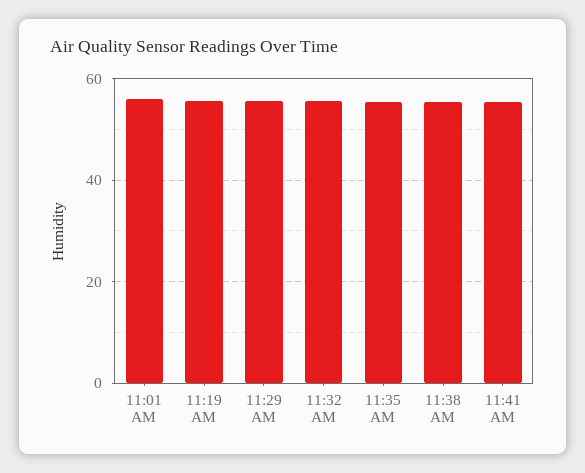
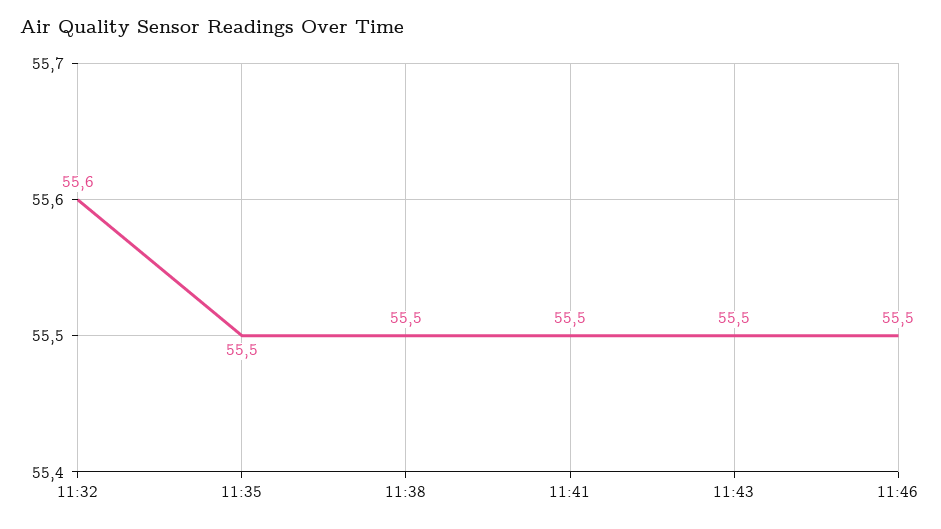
11:01 AM: 56 -> none
11:19 AM: 56 -> none
11:29 AM: 56 -> none
11:43: none -> 55.5
11:46: none -> 55.5

